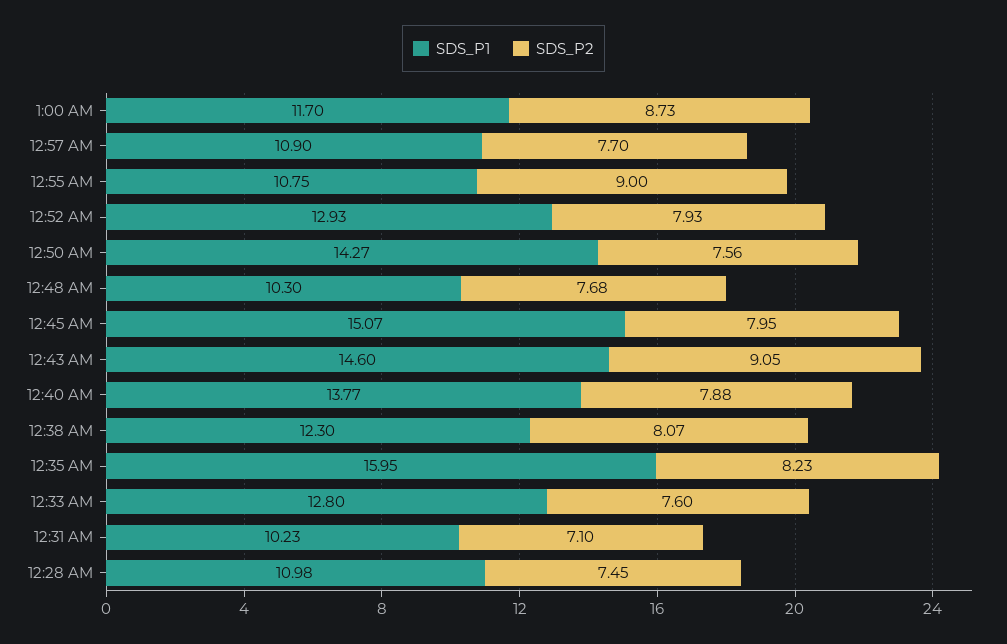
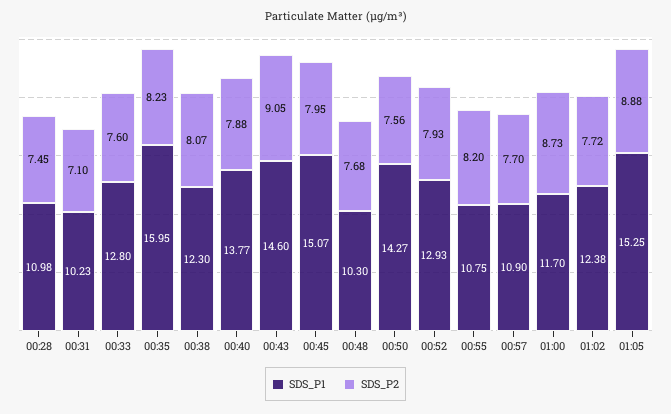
SDS_P2, 12:55 AM: 9 -> 8.2
SDS_P1, 01:02: none -> 12.38
SDS_P2, 01:02: none -> 7.72
SDS_P1, 01:05: none -> 15.25
SDS_P2, 01:05: none -> 8.88

